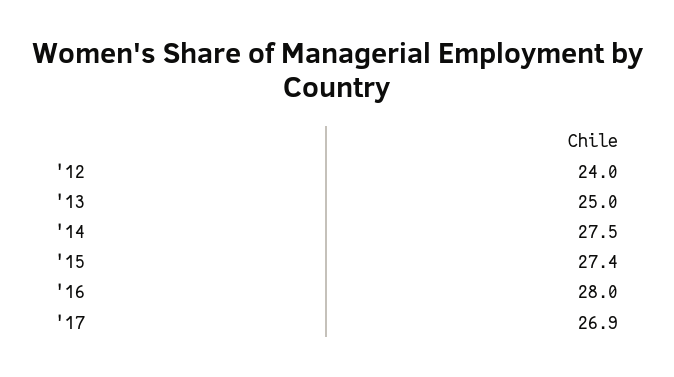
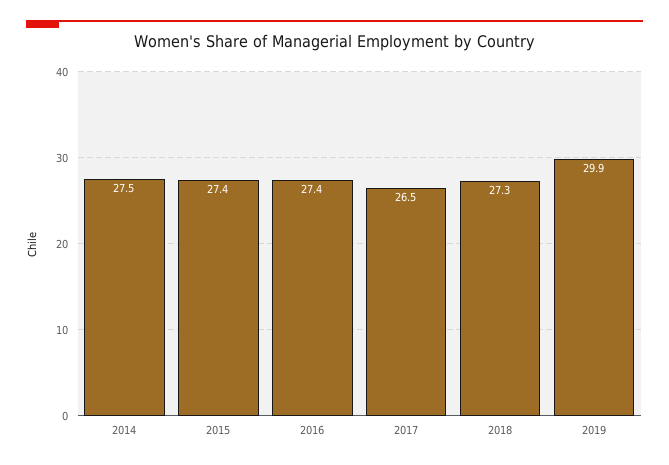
'12: 24 -> none
'13: 25 -> none
'16: 28 -> 27.4
'17: 26.9 -> 26.5
2018: none -> 27.3
2019: none -> 29.9

